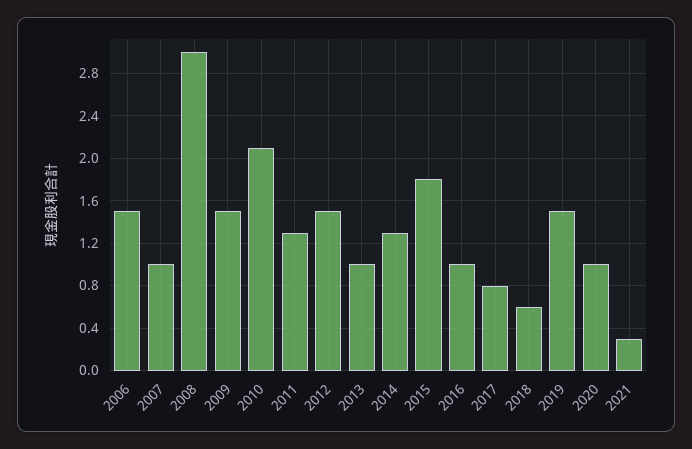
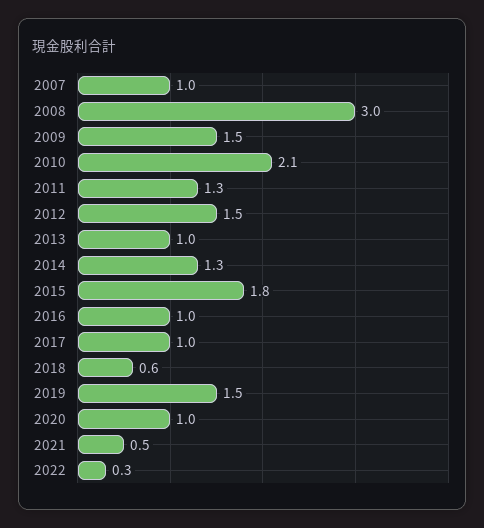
2006: 1.5 -> none
2017: 0.8 -> 1
2021: 0.3 -> 0.5
2022: none -> 0.3

